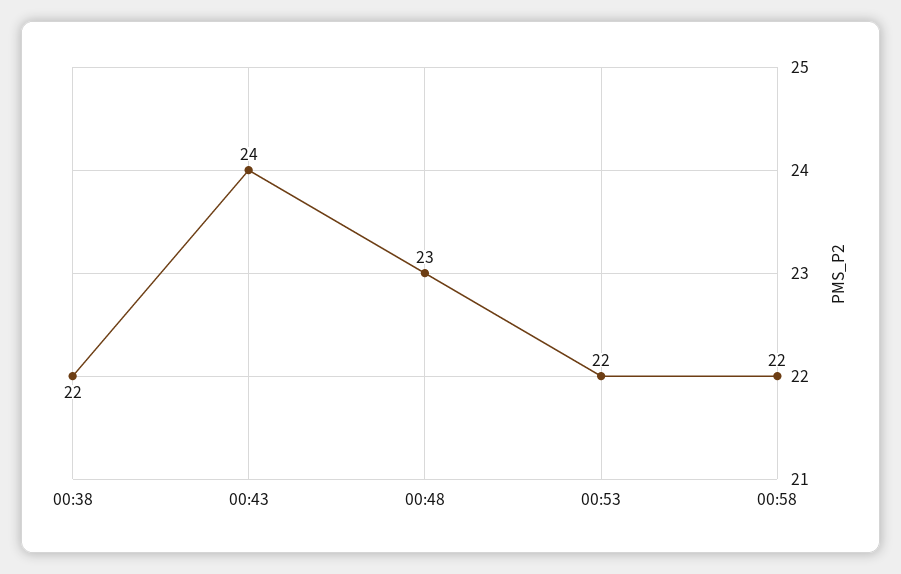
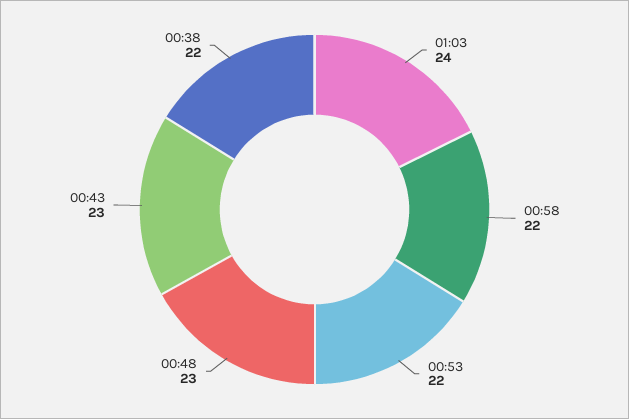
00:43: 24 -> 23
01:03: none -> 24

